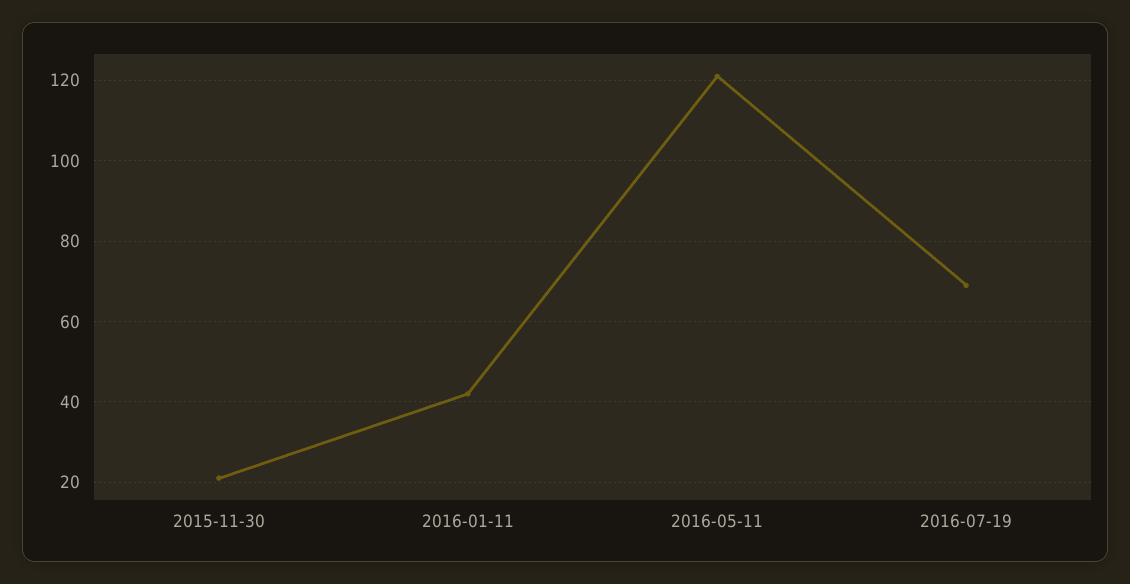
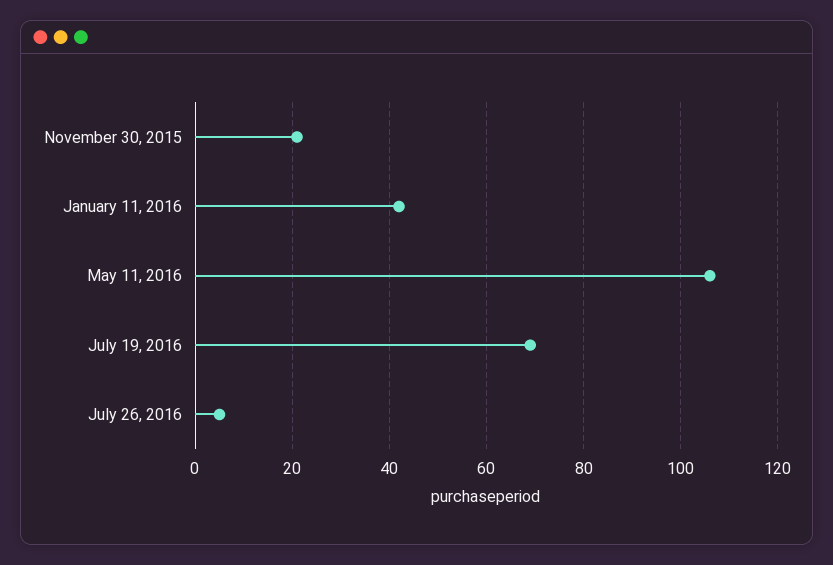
2016-05-11: 120 -> 105
July 26, 2016: none -> 5

